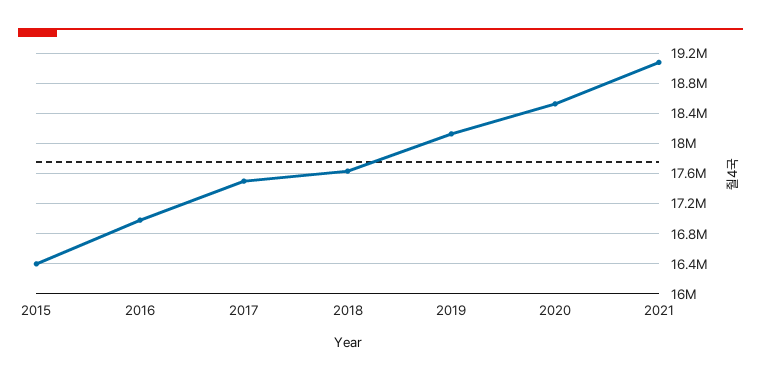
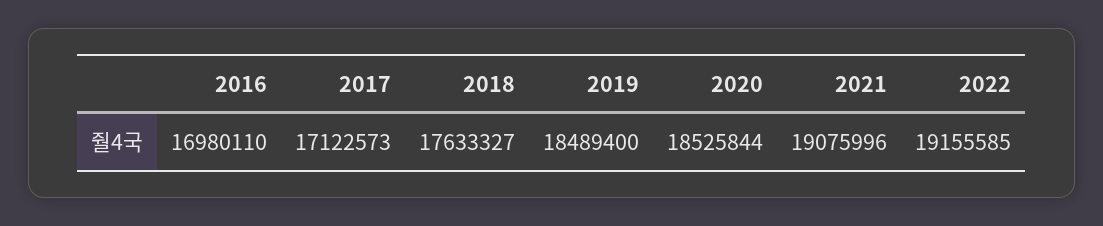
2015: 16400000 -> none
2017: 17500000 -> 17122573
2019: 18100000 -> 18489400
2022: none -> 19155585

